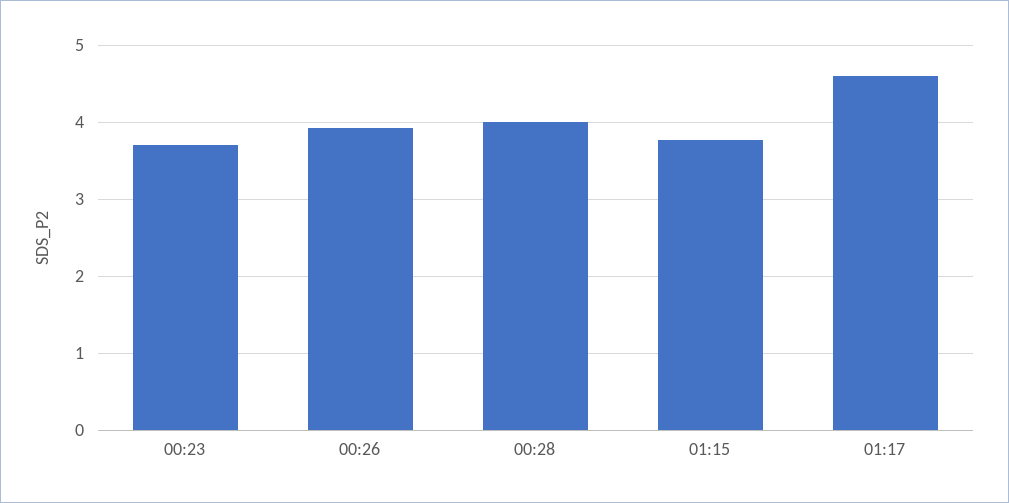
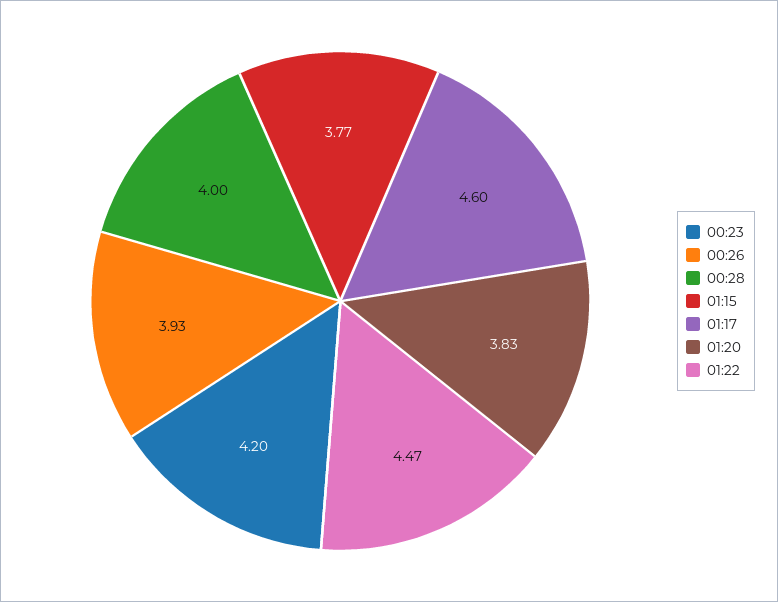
00:23: 3.7 -> 4.2
01:20: none -> 3.83
01:22: none -> 4.47

